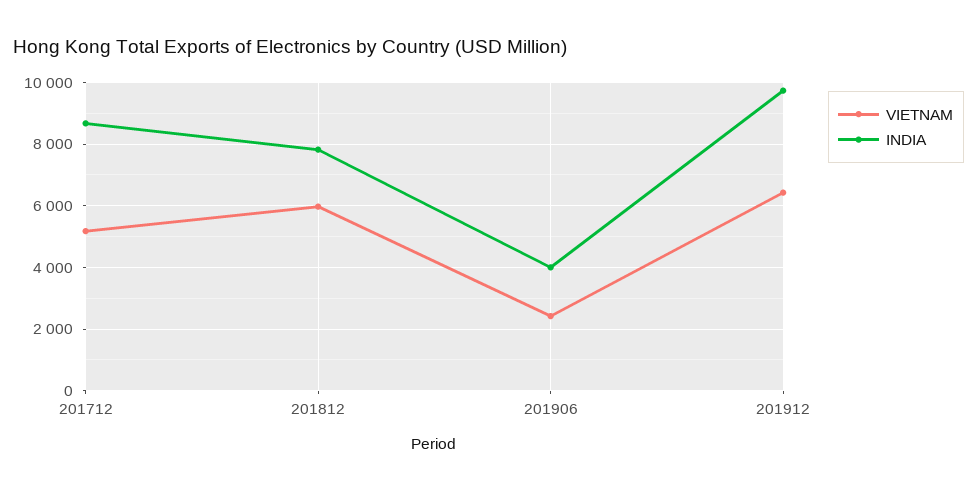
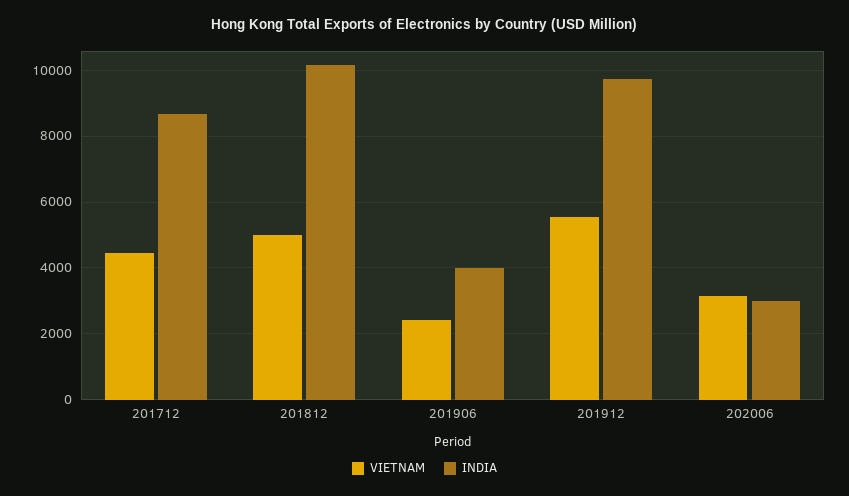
VIETNAM, 201712: 5200 -> 4400
VIETNAM, 201812: 6000 -> 5000
INDIA, 201812: 7800 -> 10200
VIETNAM, 201912: 6400 -> 5600
VIETNAM, 202006: none -> 3200
INDIA, 202006: none -> 3000

